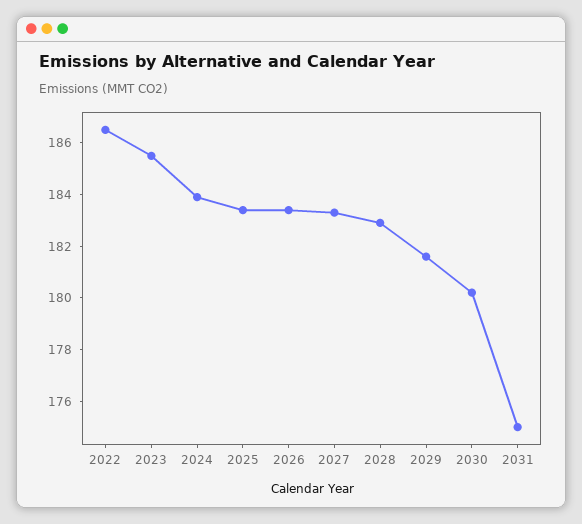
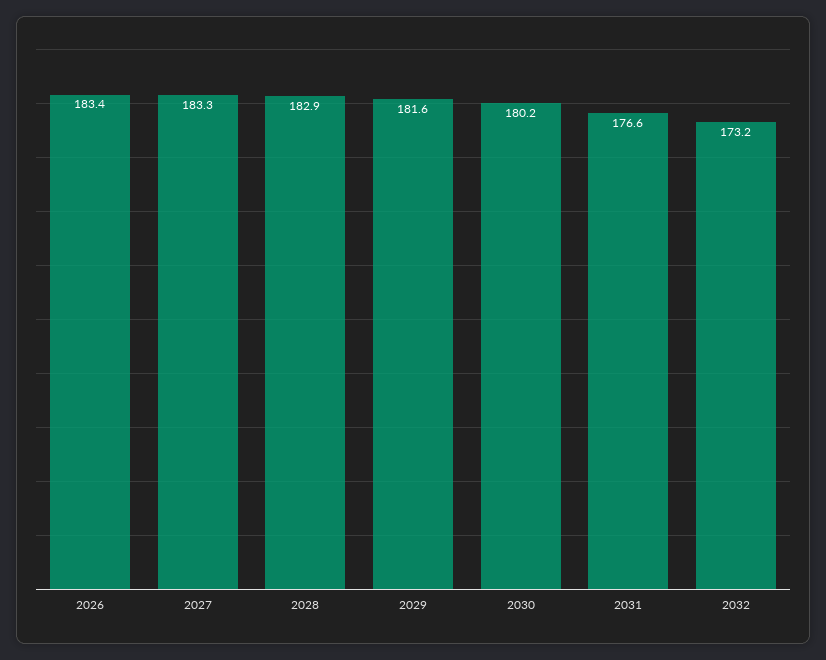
2022: 186.5 -> none
2023: 185.5 -> none
2024: 184 -> none
2025: 183.5 -> none
2031: 175 -> 176.6
2032: none -> 173.2

